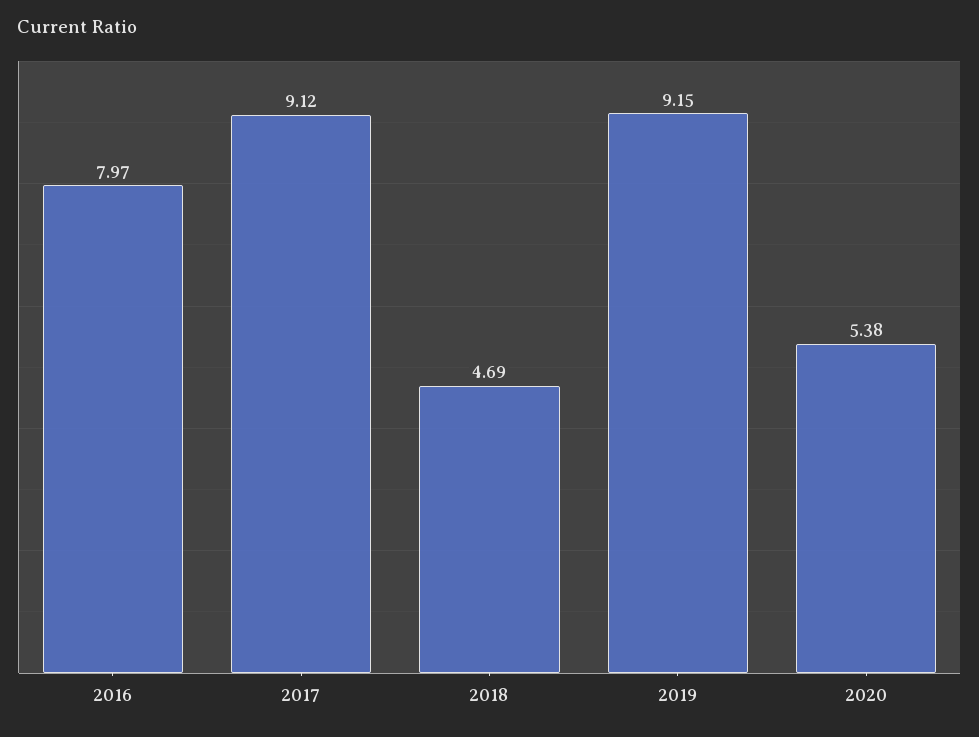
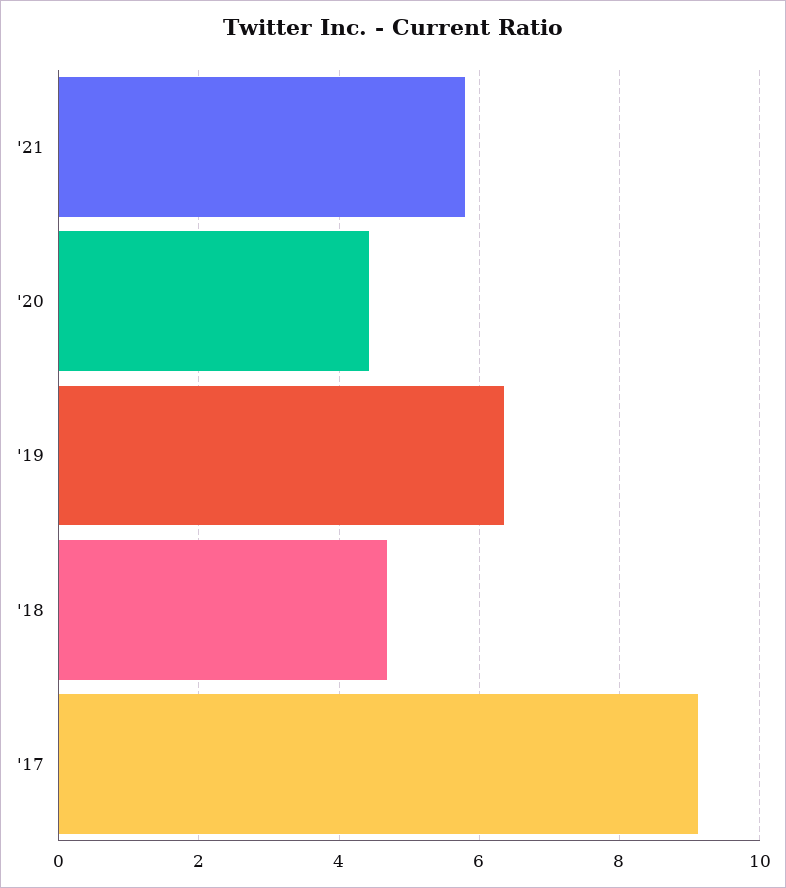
2016: 7.97 -> none
2019: 9.15 -> 6.4
2020: 5.38 -> 4.4
'21: none -> 5.8

